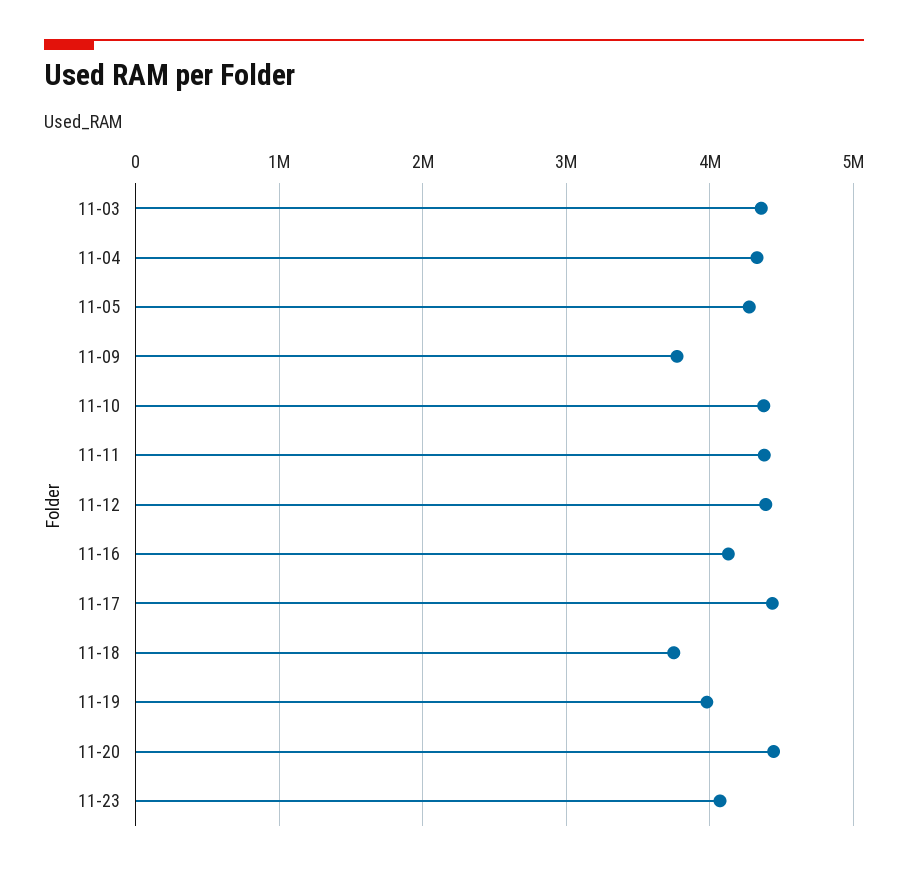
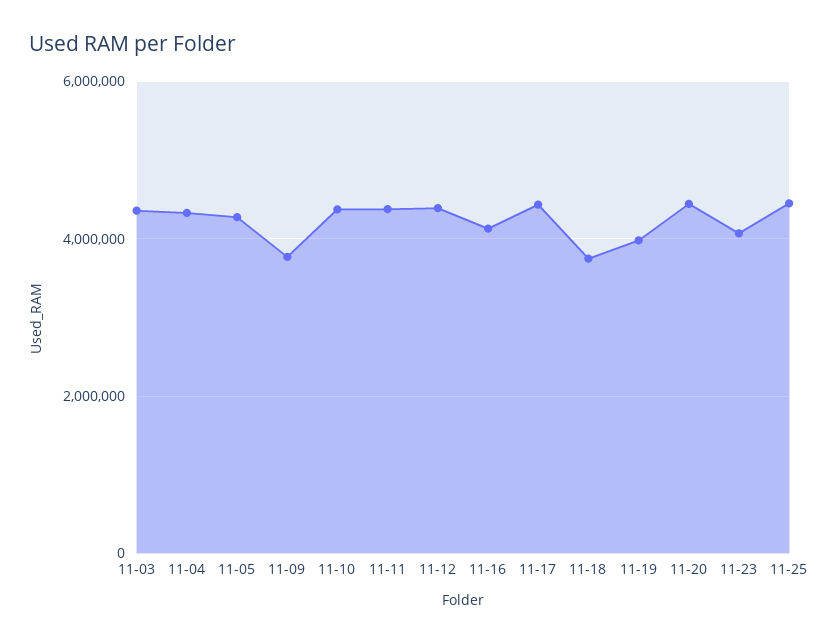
11-25: none -> 4400000

